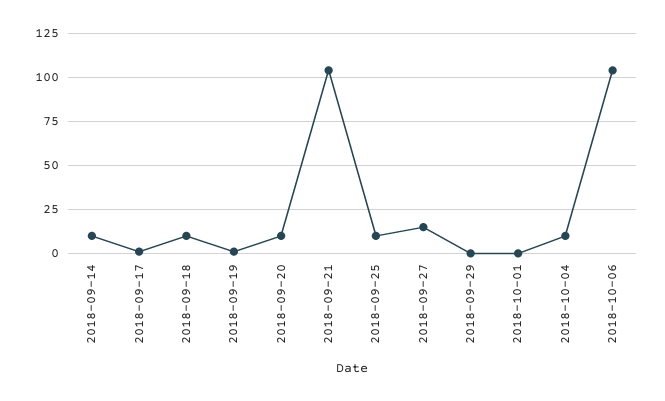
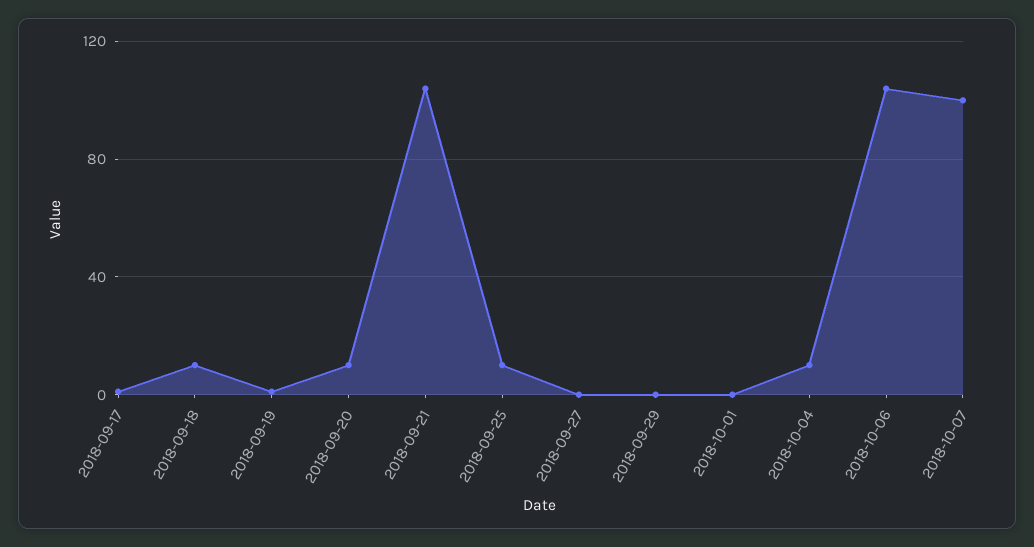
2018-09-14: 10 -> none
2018-09-27: 15 -> 0
2018-10-07: none -> 100

